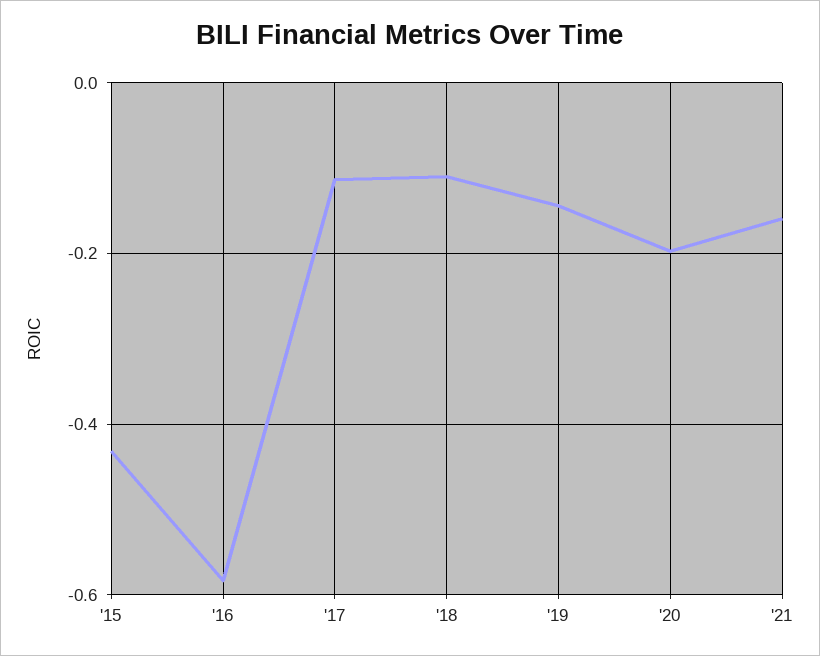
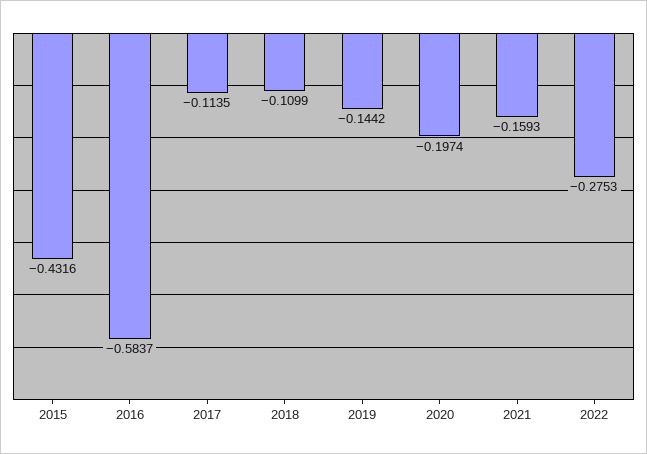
2022: none -> -0.2753

